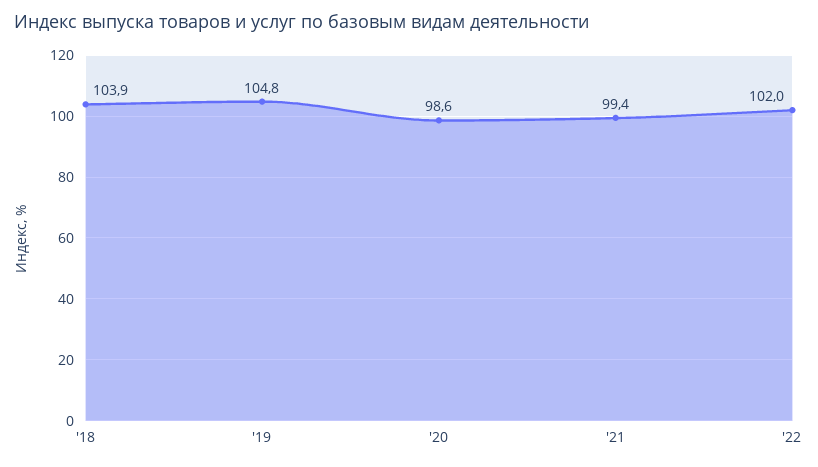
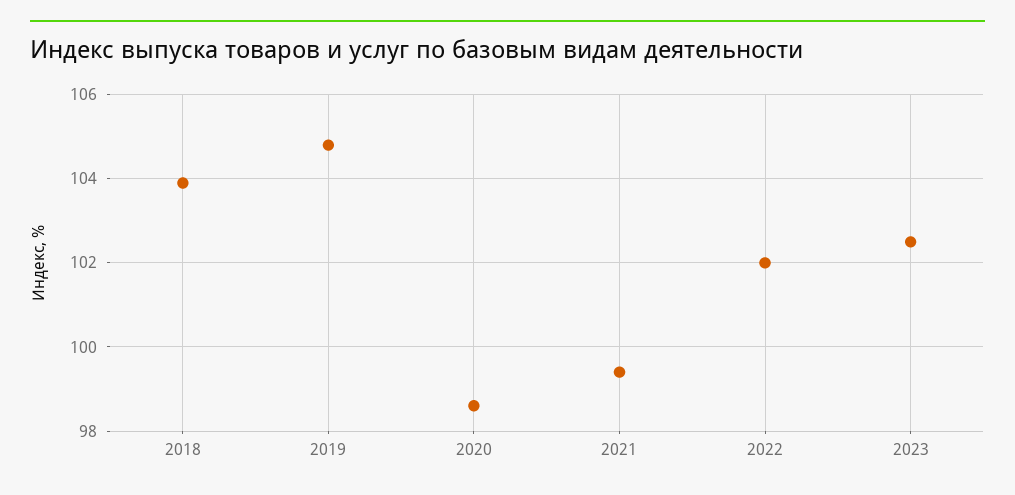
2023: none -> 102.5

